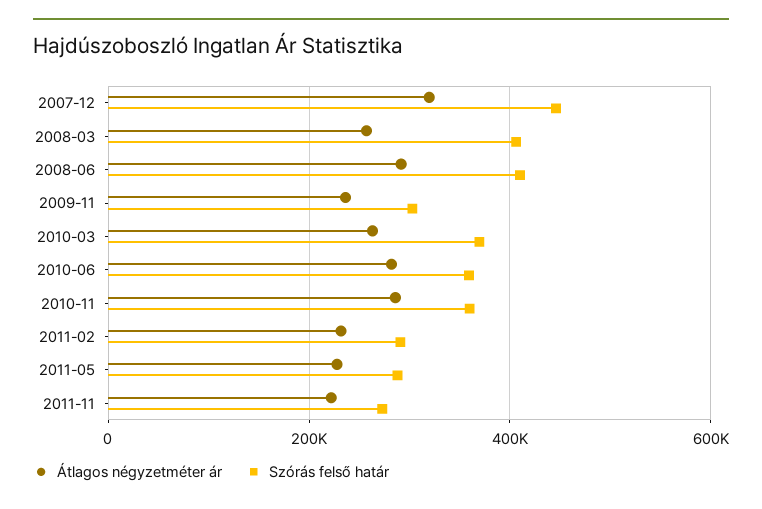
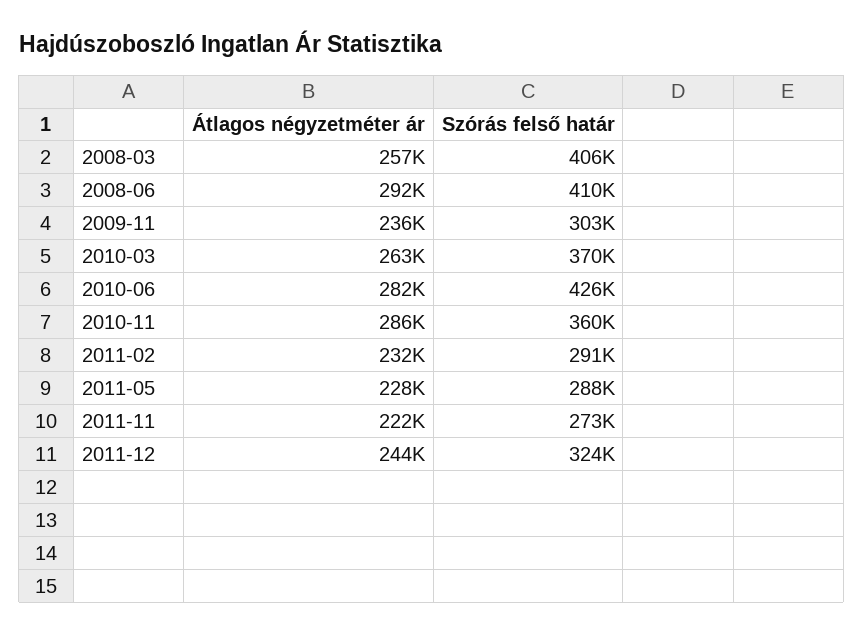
Átlagos négyzetméter ár, 2007-12: 320000 -> none
Szórás felső határ, 2007-12: 440000 -> none
Szórás felső határ, 2010-06: 360000 -> 426000
Átlagos négyzetméter ár, 2011-12: none -> 244000
Szórás felső határ, 2011-12: none -> 324000

